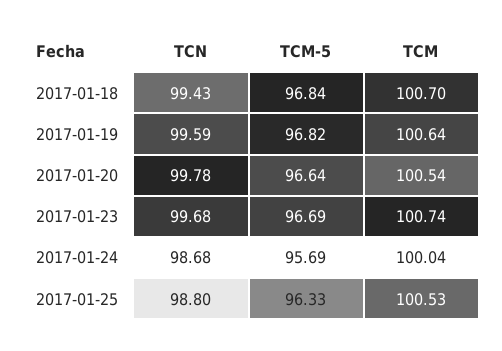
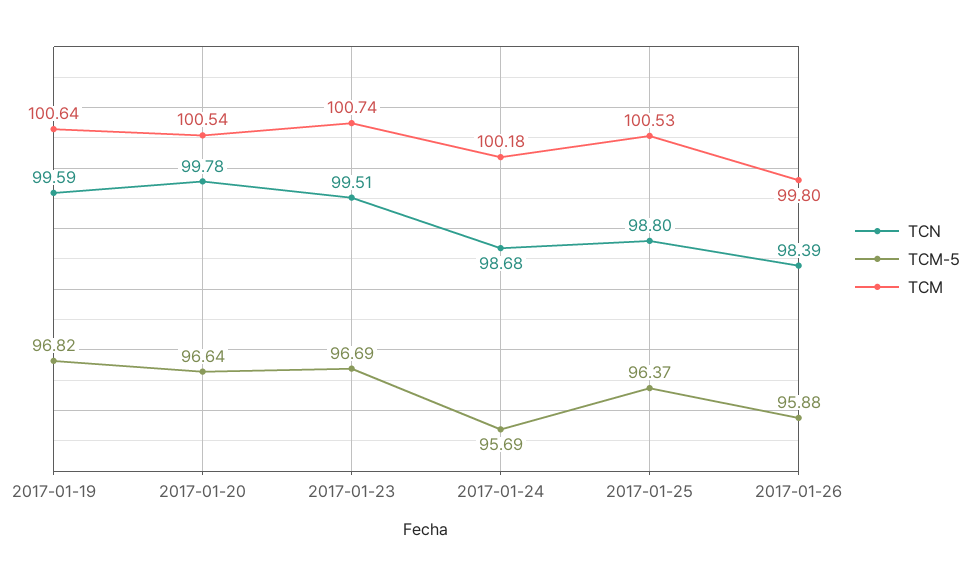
TCN, 2017-01-18: 99.43 -> none
TCM-5, 2017-01-18: 96.84 -> none
TCM, 2017-01-18: 100.7 -> none
TCN, 2017-01-23: 99.68 -> 99.51
TCM, 2017-01-24: 100.04 -> 100.18
TCM-5, 2017-01-25: 96.33 -> 96.37
TCN, 2017-01-26: none -> 98.39
TCM-5, 2017-01-26: none -> 95.88
TCM, 2017-01-26: none -> 99.8

